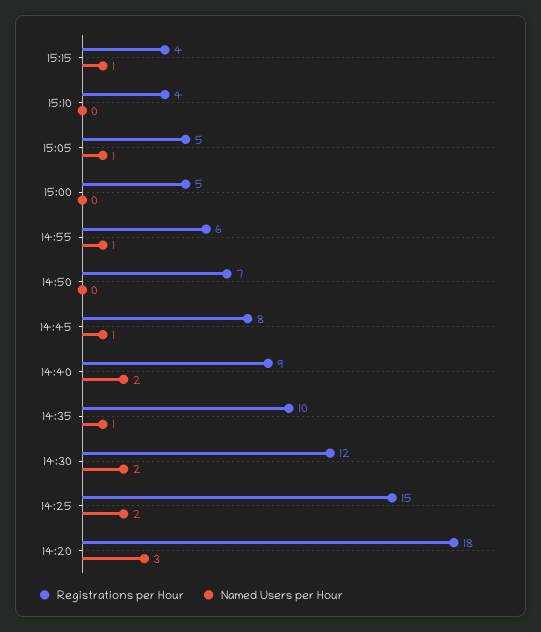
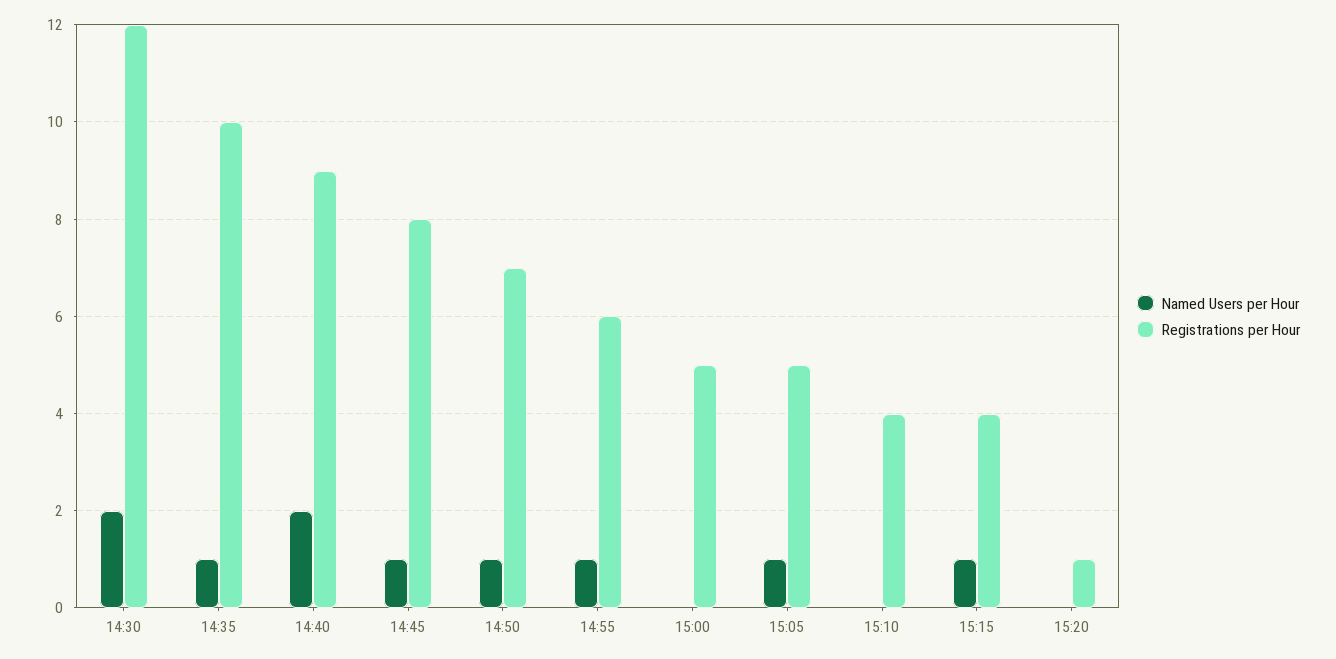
Named Users per Hour, 14:50: 0 -> 1
Registrations per Hour, 14:25: 15 -> none
Named Users per Hour, 14:25: 2 -> none
Registrations per Hour, 14:20: 18 -> none
Named Users per Hour, 14:20: 3 -> none
Named Users per Hour, 15:20: none -> 0
Registrations per Hour, 15:20: none -> 1

